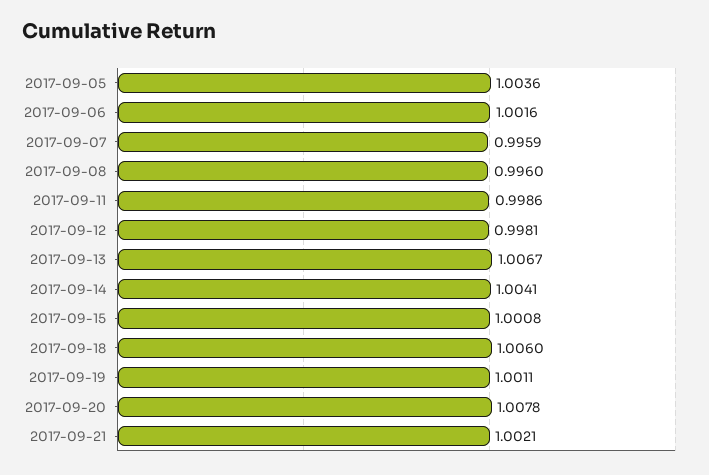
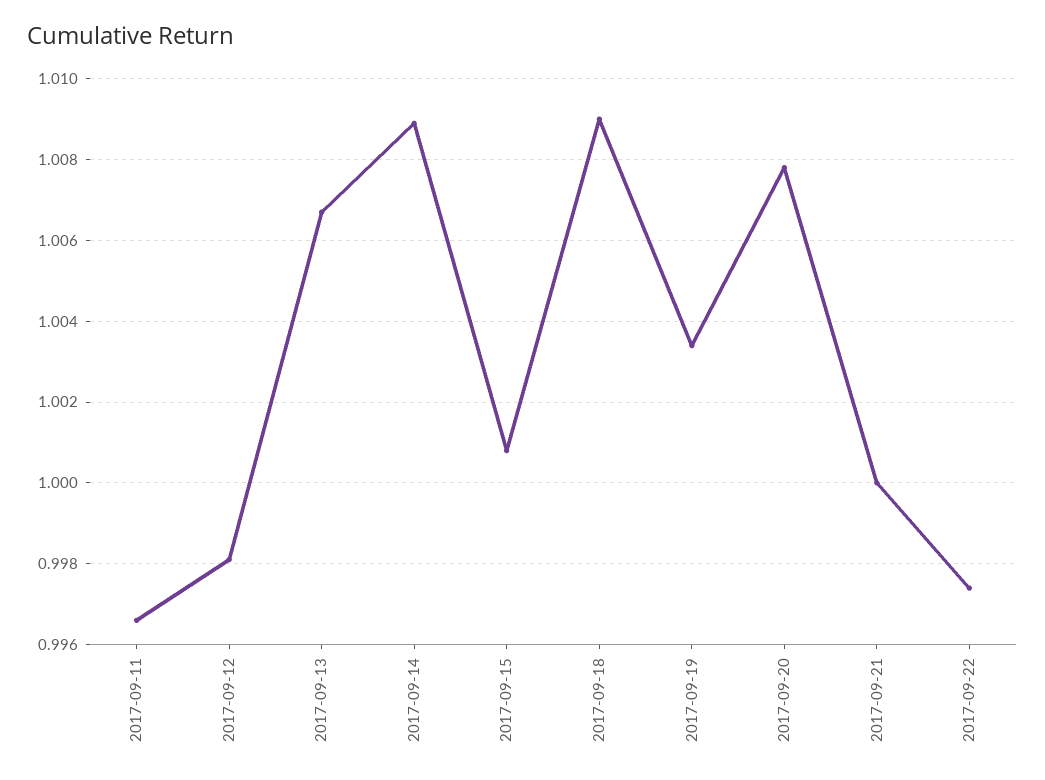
2017-09-05: 1.0036 -> none
2017-09-06: 1.0016 -> none
2017-09-07: 0.9959 -> none
2017-09-08: 0.996 -> none
2017-09-11: 0.9986 -> 0.9965
2017-09-14: 1.0041 -> 1.009
2017-09-18: 1.006 -> 1.009
2017-09-19: 1.0011 -> 1.0035
2017-09-21: 1.0021 -> 1
2017-09-22: none -> 0.9975

